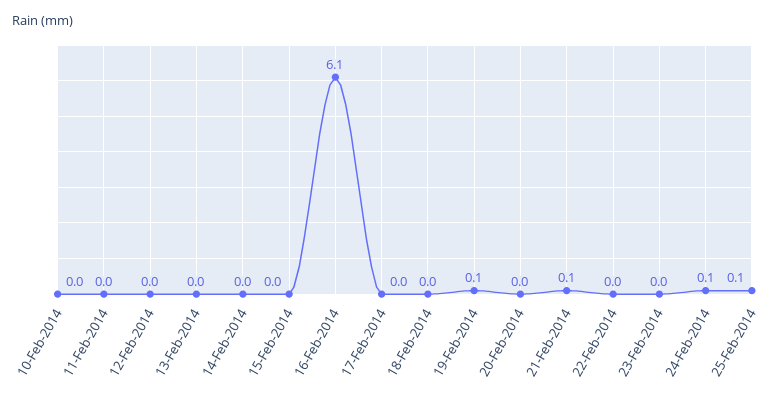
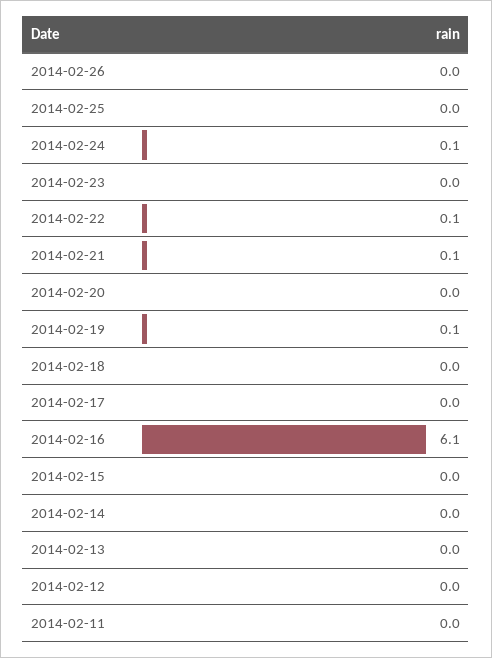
10-Feb-2014: 0 -> none
22-Feb-2014: 0 -> 0.1
25-Feb-2014: 0.1 -> 0
2014-02-26: none -> 0

